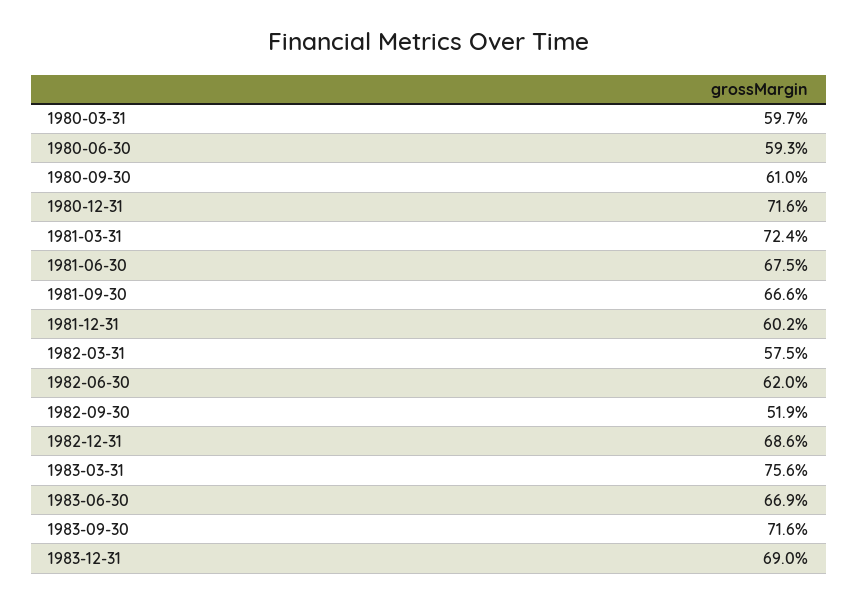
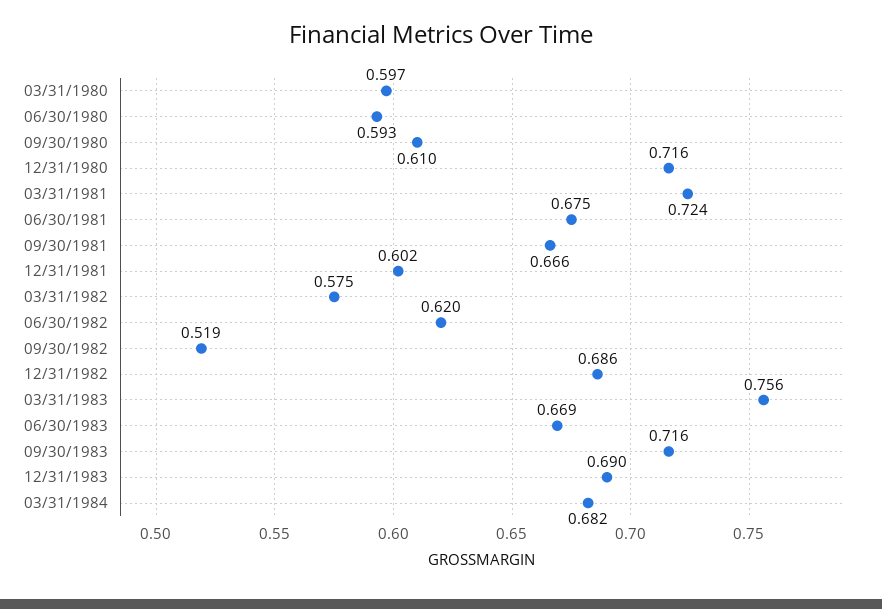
03/31/1984: none -> 0.682

